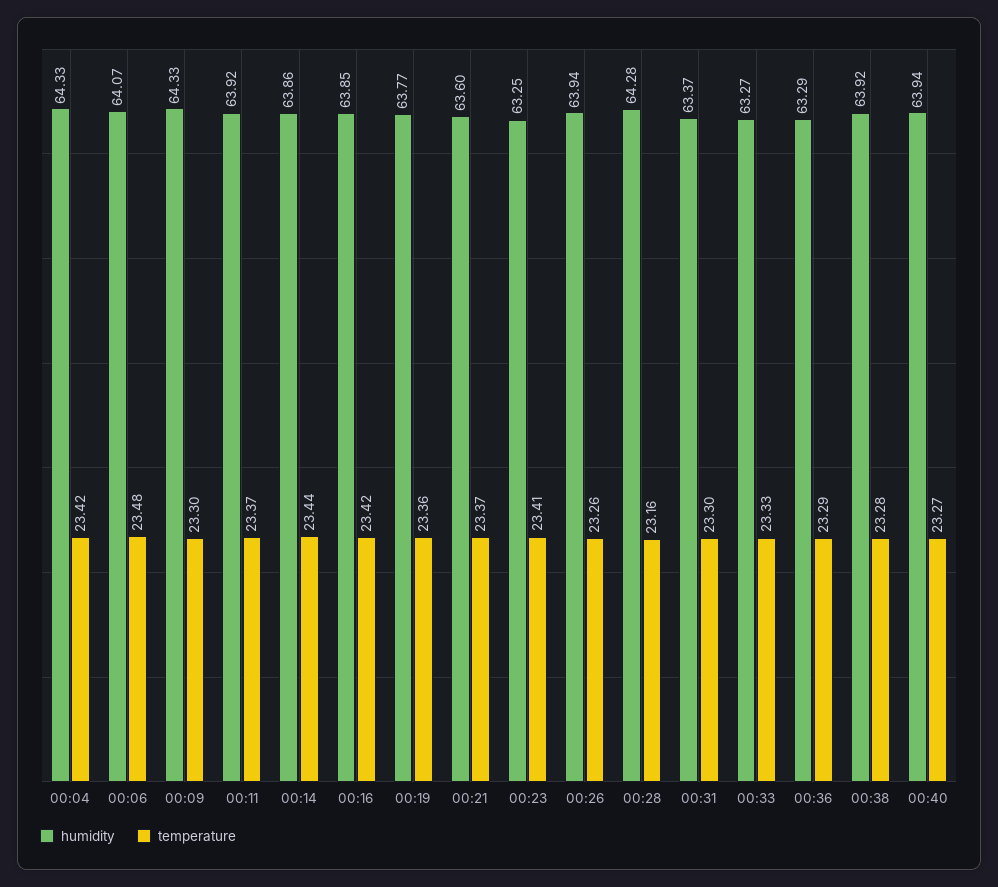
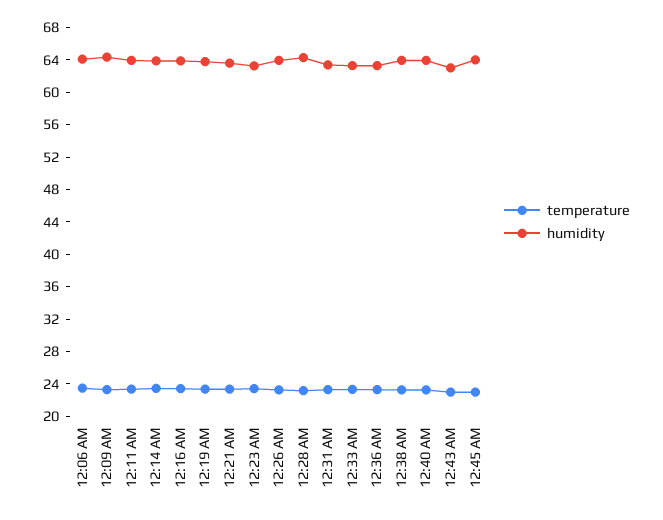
humidity, 00:04: 64.33 -> none
temperature, 00:04: 23.42 -> none
temperature, 12:43 AM: none -> 23
humidity, 12:43 AM: none -> 63
temperature, 12:45 AM: none -> 23
humidity, 12:45 AM: none -> 64

